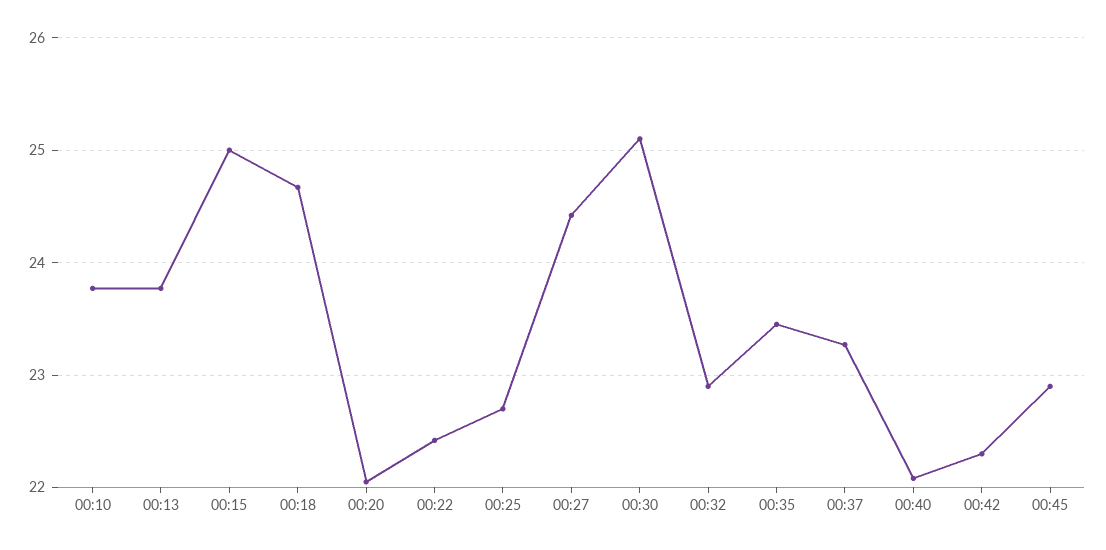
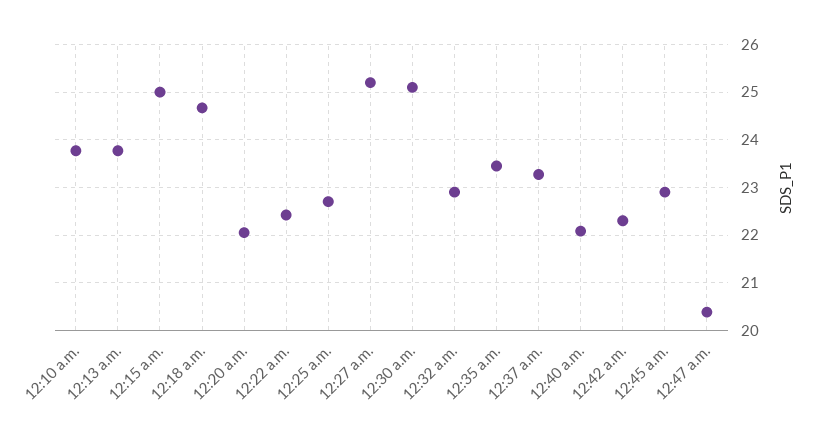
00:27: 24.4 -> 25.2
12:47 a.m.: none -> 20.4

